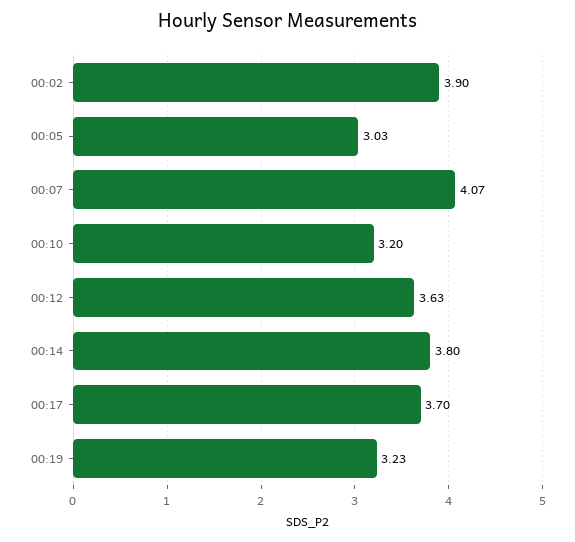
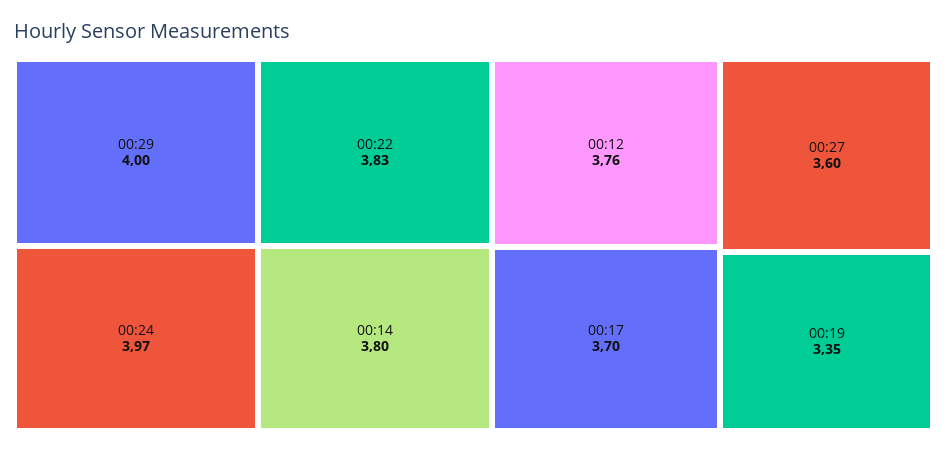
00:02: 3.9 -> none
00:05: 3.03 -> none
00:07: 4.07 -> none
00:10: 3.2 -> none
00:12: 3.63 -> 3.76
00:19: 3.23 -> 3.35
00:29: none -> 4
00:24: none -> 3.97
00:22: none -> 3.83
00:27: none -> 3.6

